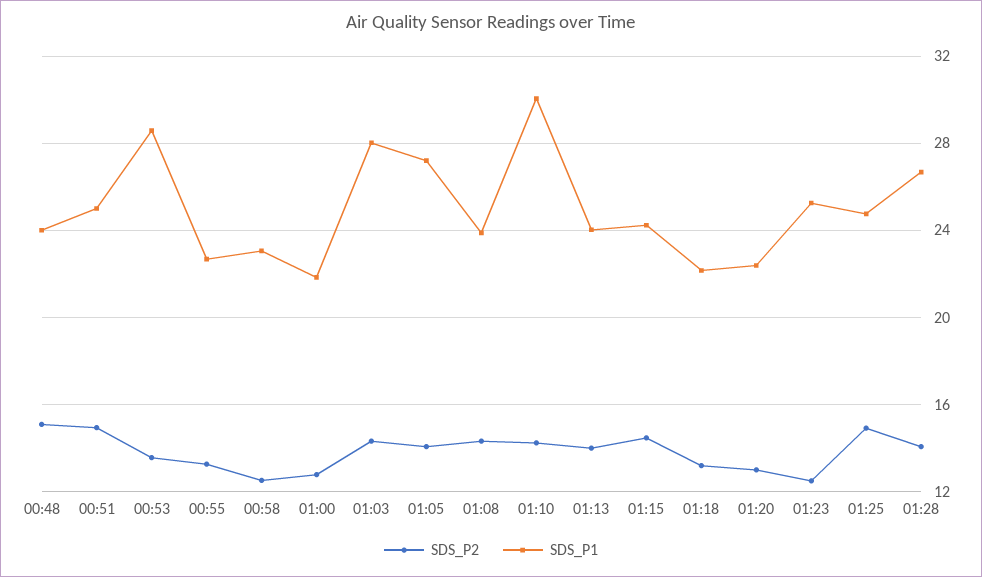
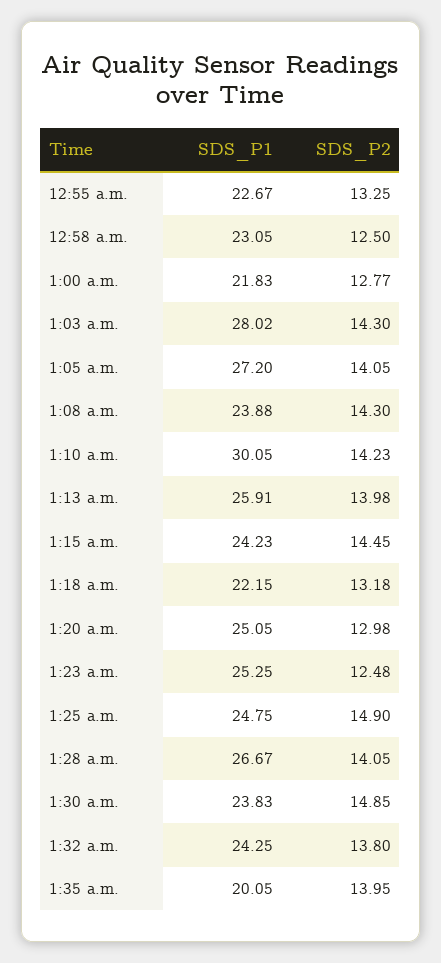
SDS_P2, 00:48: 15 -> none
SDS_P1, 00:48: 24 -> none
SDS_P2, 00:51: 15 -> none
SDS_P1, 00:51: 25 -> none
SDS_P2, 00:53: 13.5 -> none
SDS_P1, 00:53: 28.5 -> none
SDS_P1, 01:13: 24 -> 25.91
SDS_P1, 01:20: 22.5 -> 25.05
SDS_P1, 1:30 a.m.: none -> 23.83
SDS_P2, 1:30 a.m.: none -> 14.85
SDS_P1, 1:32 a.m.: none -> 24.25
SDS_P2, 1:32 a.m.: none -> 13.8
SDS_P1, 1:35 a.m.: none -> 20.05
SDS_P2, 1:35 a.m.: none -> 13.95

